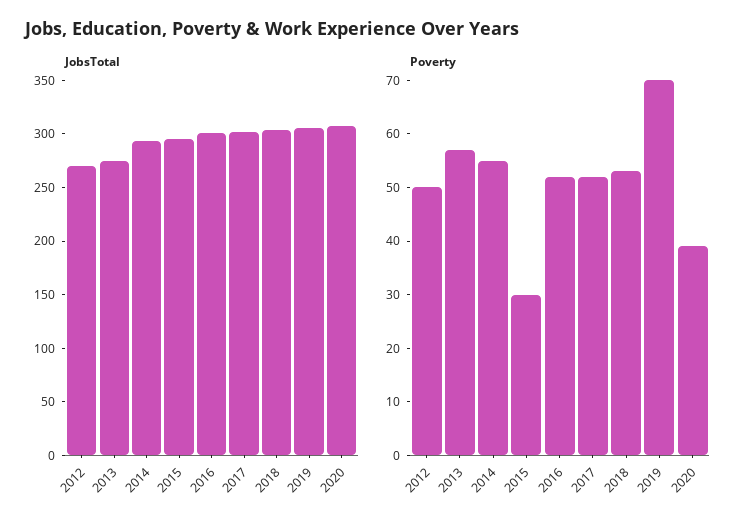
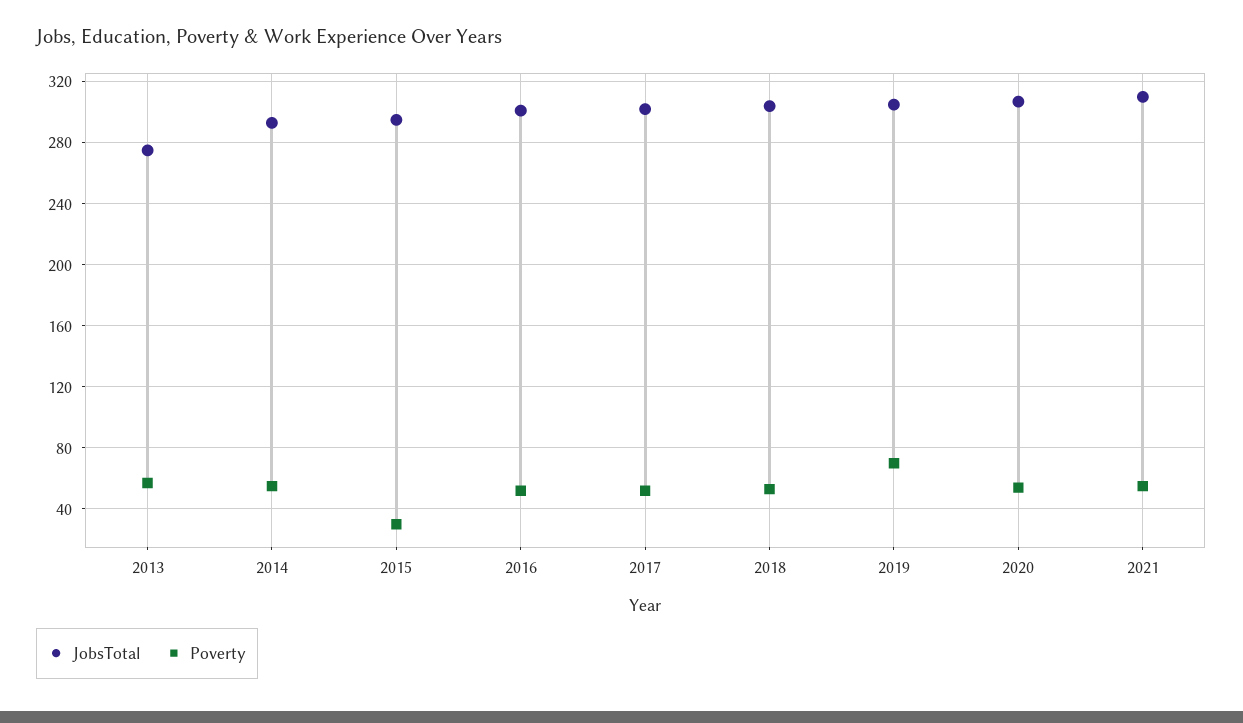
JobsTotal, 2012: 270 -> none
Poverty, 2012: 50 -> none
Poverty, 2020: 40 -> 55
JobsTotal, 2021: none -> 310
Poverty, 2021: none -> 55

